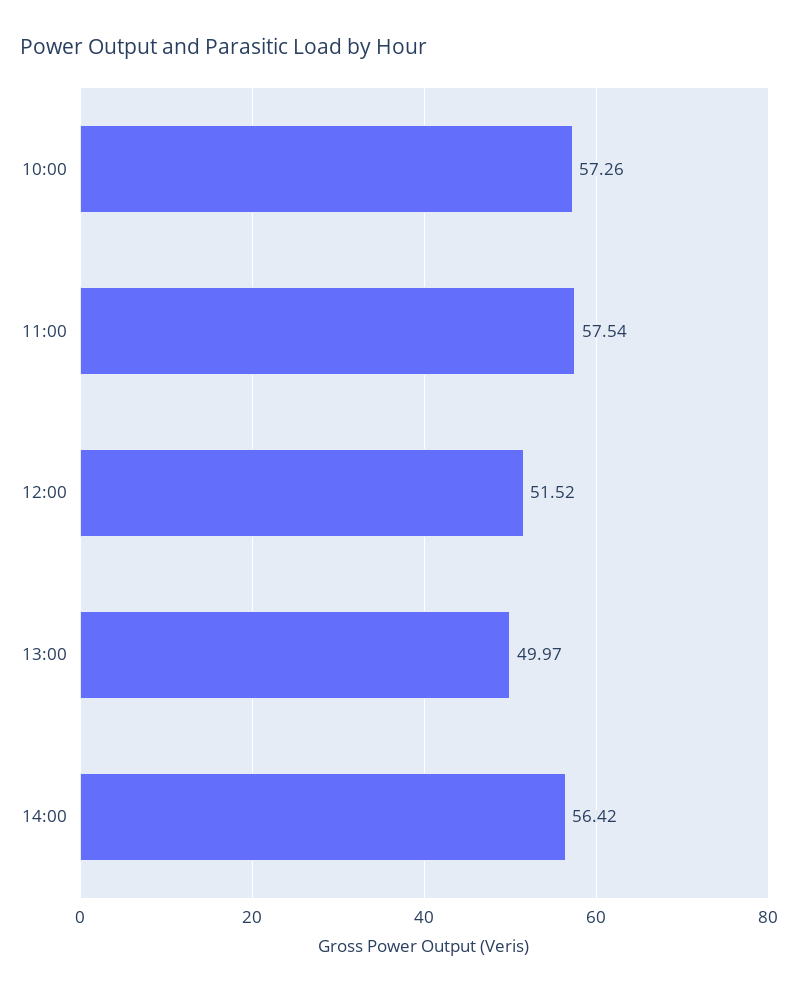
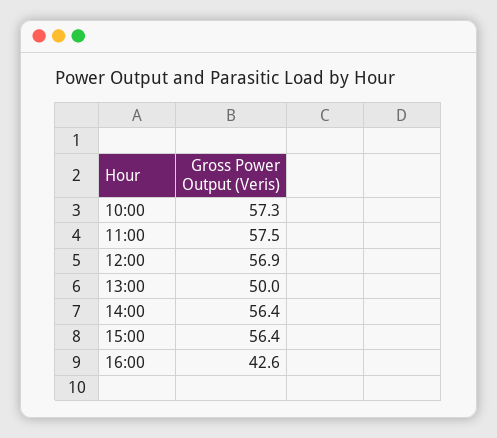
12:00: 51.52 -> 56.9
15:00: none -> 56.4
16:00: none -> 42.6

